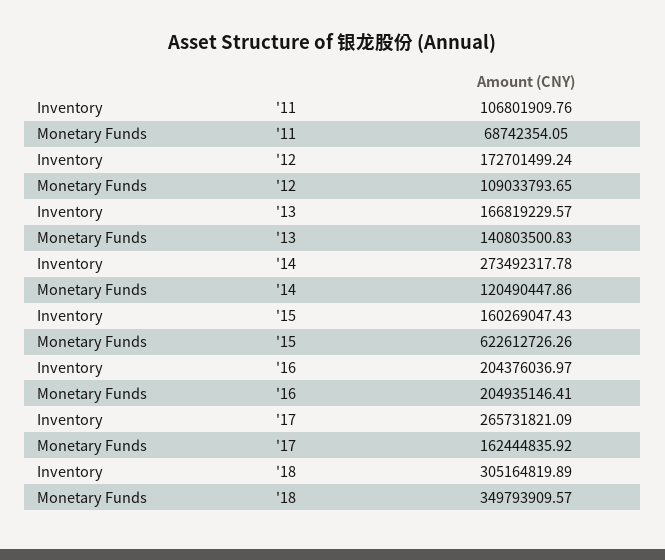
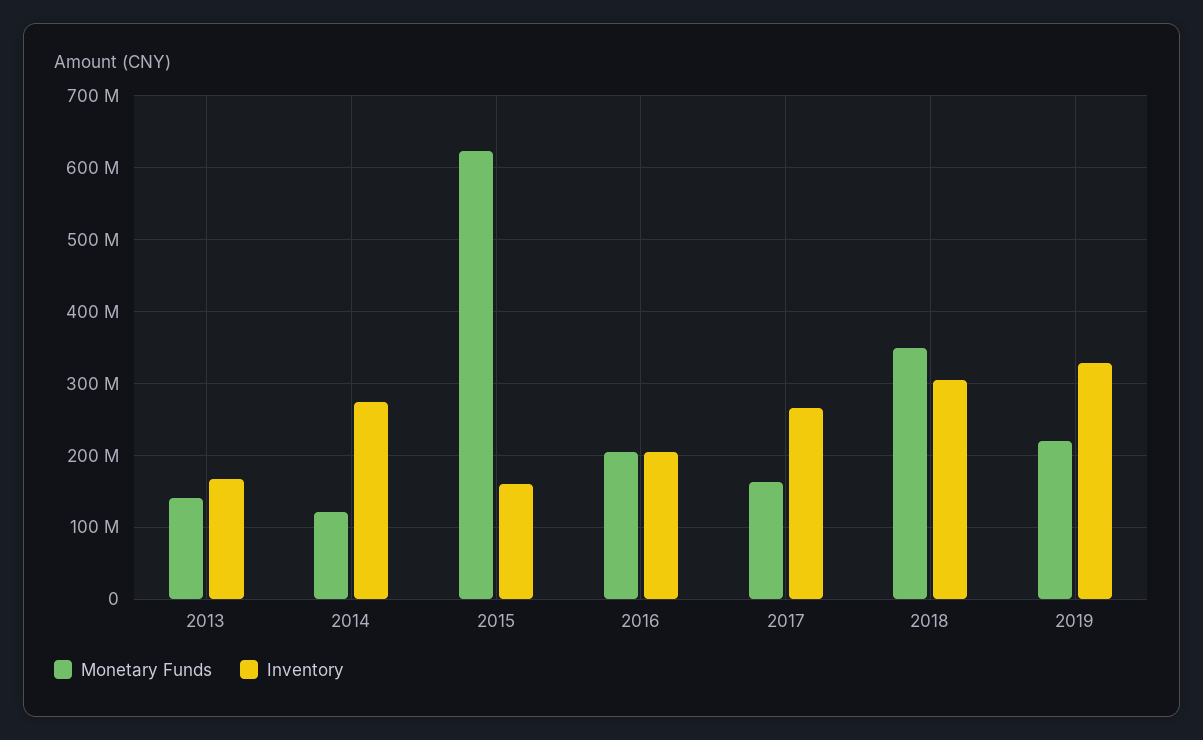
Inventory, '11: 106801909.76 -> none
Monetary Funds, '11: 68742354.05 -> none
Inventory, '12: 172701499.24 -> none
Monetary Funds, '12: 109033793.65 -> none
Monetary Funds, 2019: none -> 220000000
Inventory, 2019: none -> 330000000

